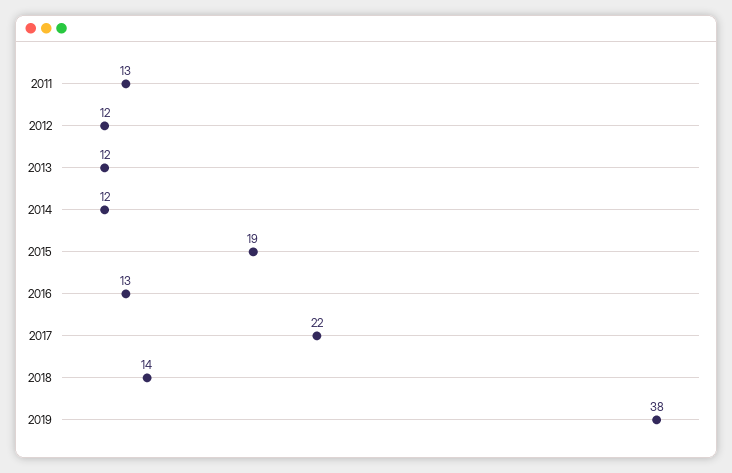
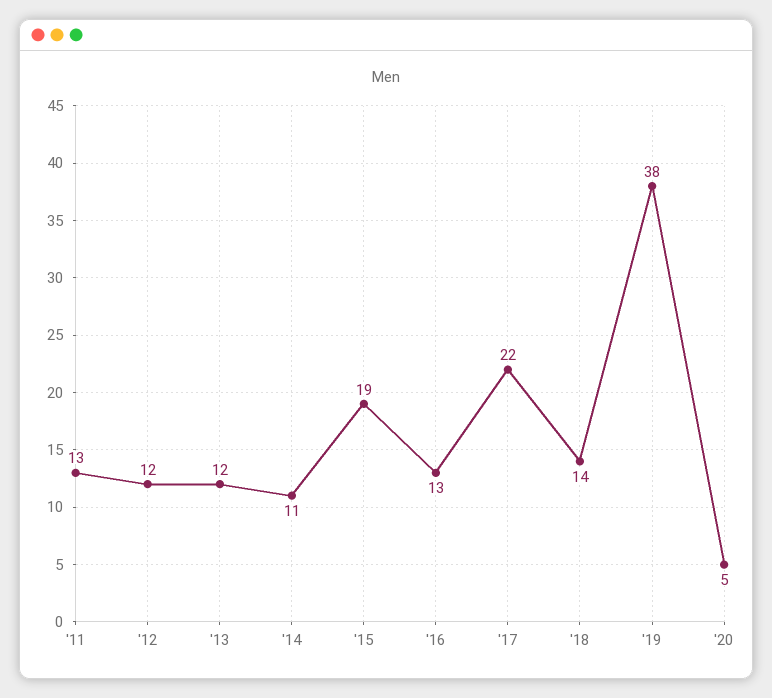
2014: 12 -> 11
'20: none -> 5

